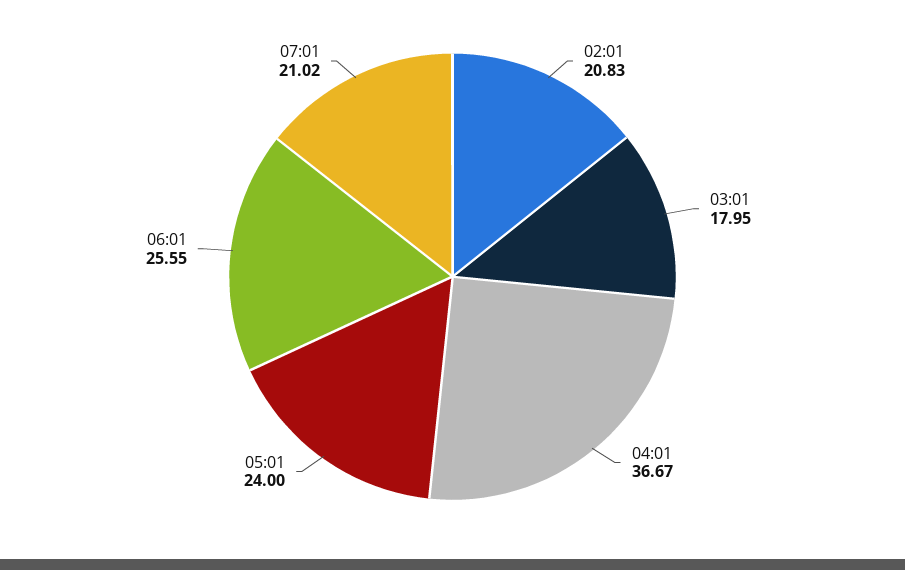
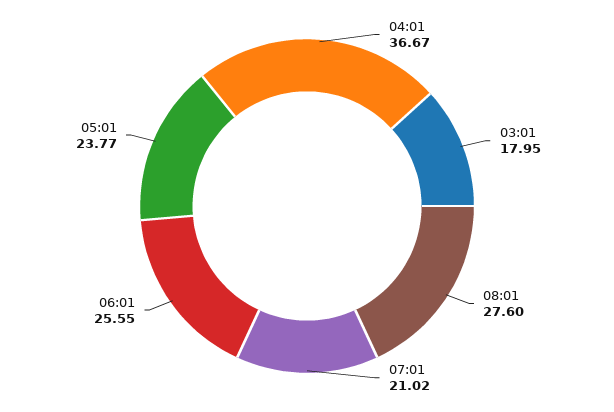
02:01: 20.83 -> none
05:01: 24 -> 23.77
08:01: none -> 27.6

